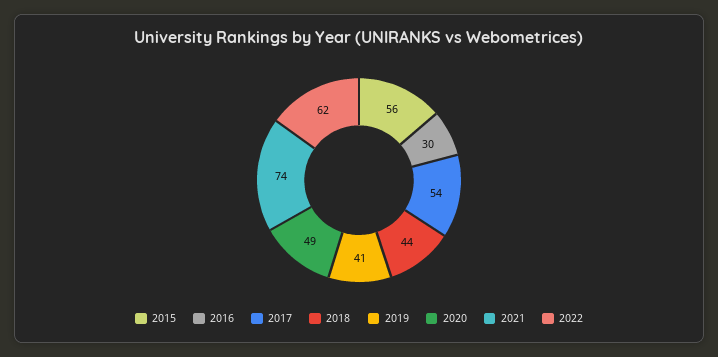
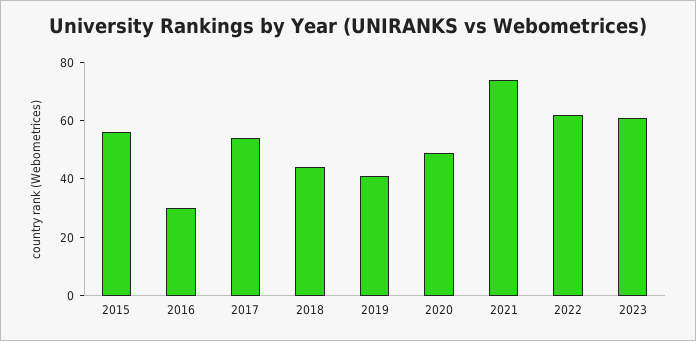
2023: none -> 60

